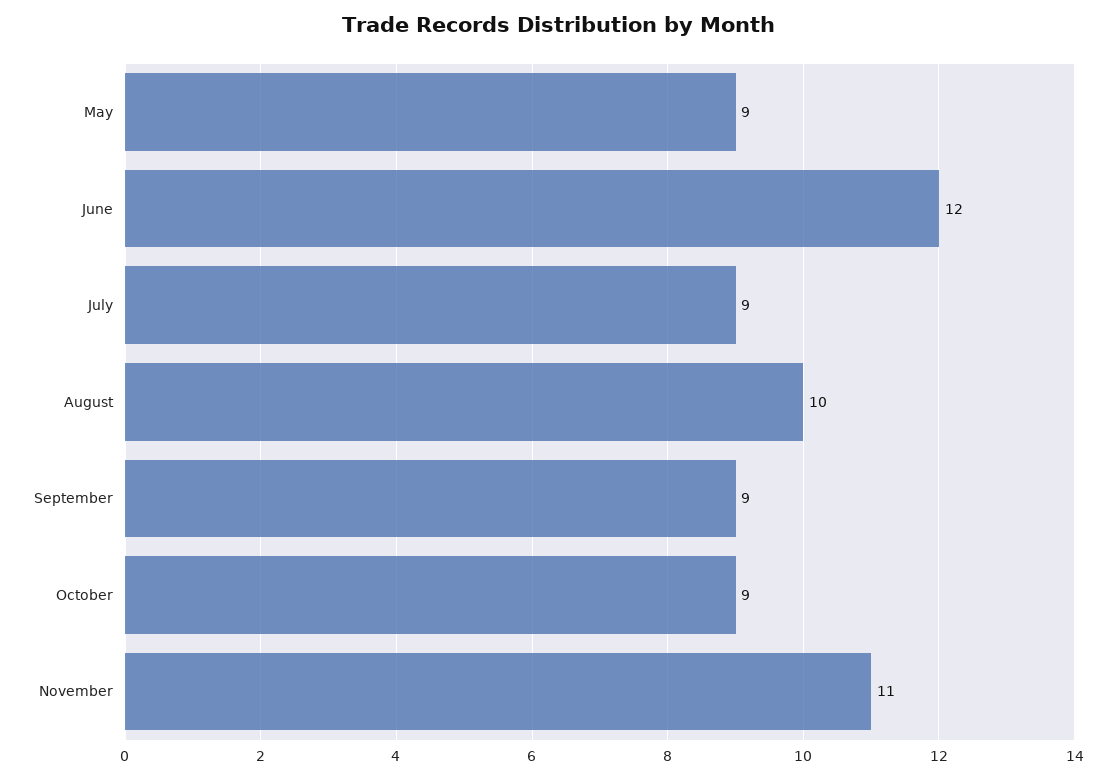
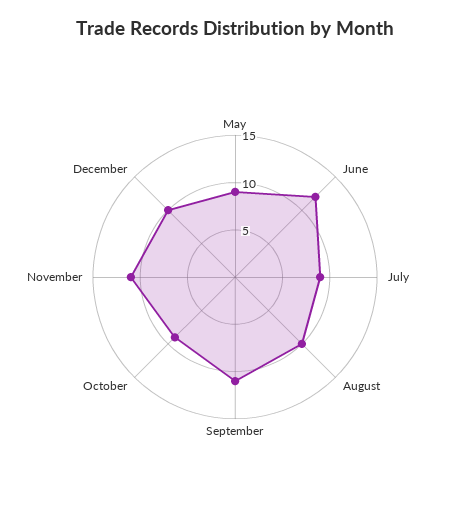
September: 9 -> 11
December: none -> 10

